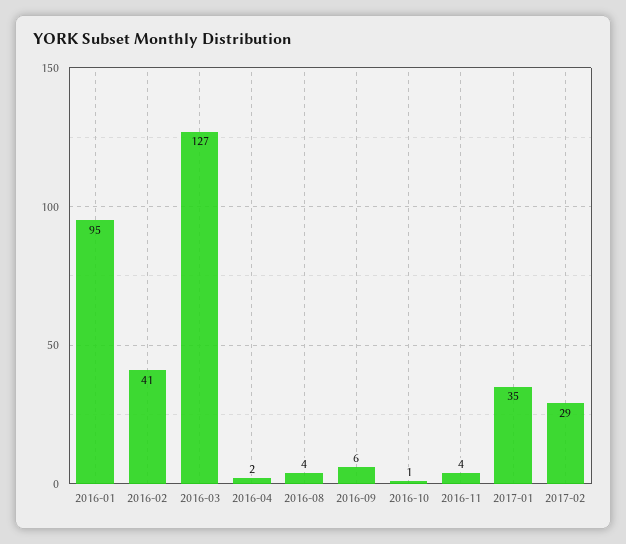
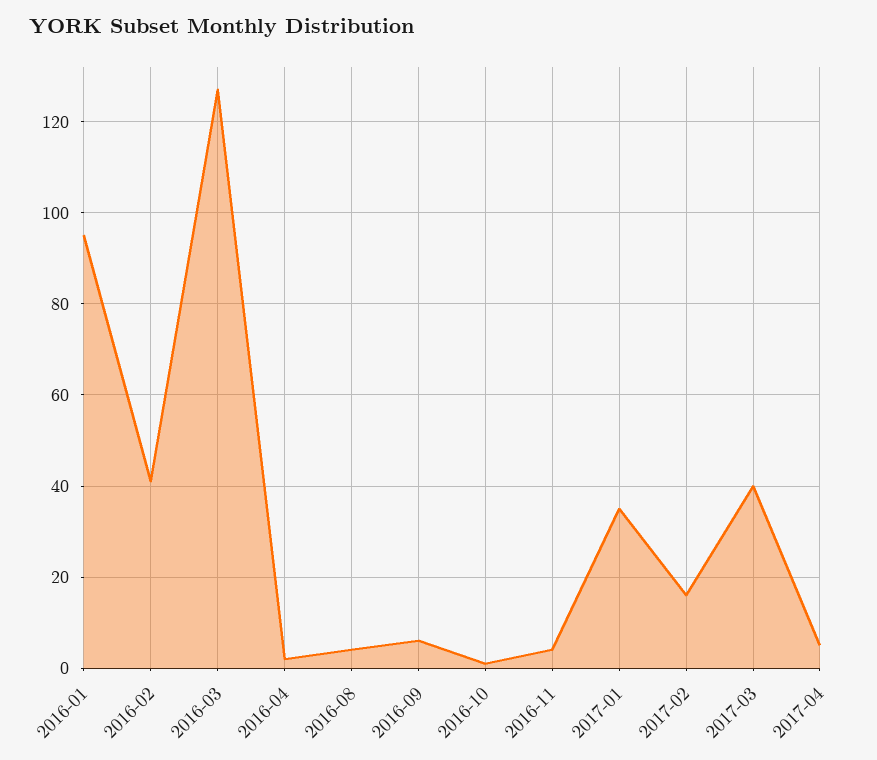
2017-02: 29 -> 15
2017-03: none -> 40
2017-04: none -> 5

